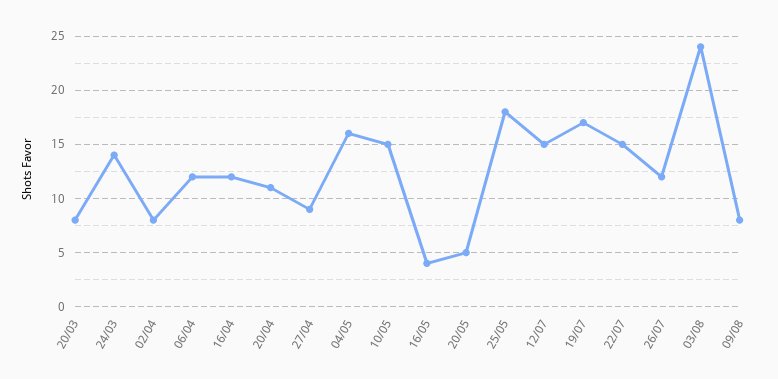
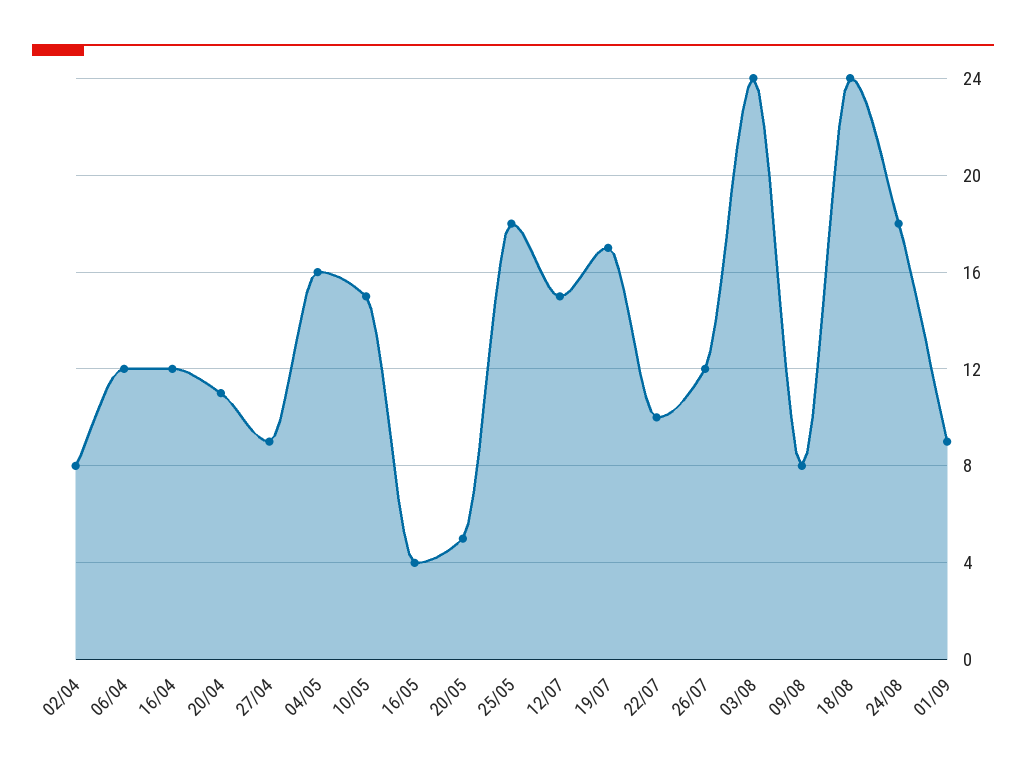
20/03: 8 -> none
24/03: 14 -> none
22/07: 15 -> 10
18/08: none -> 24
24/08: none -> 18
01/09: none -> 9

